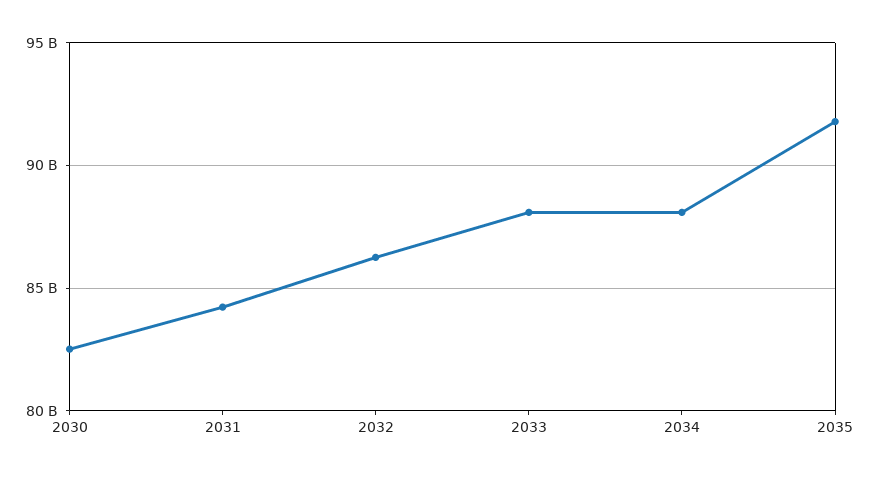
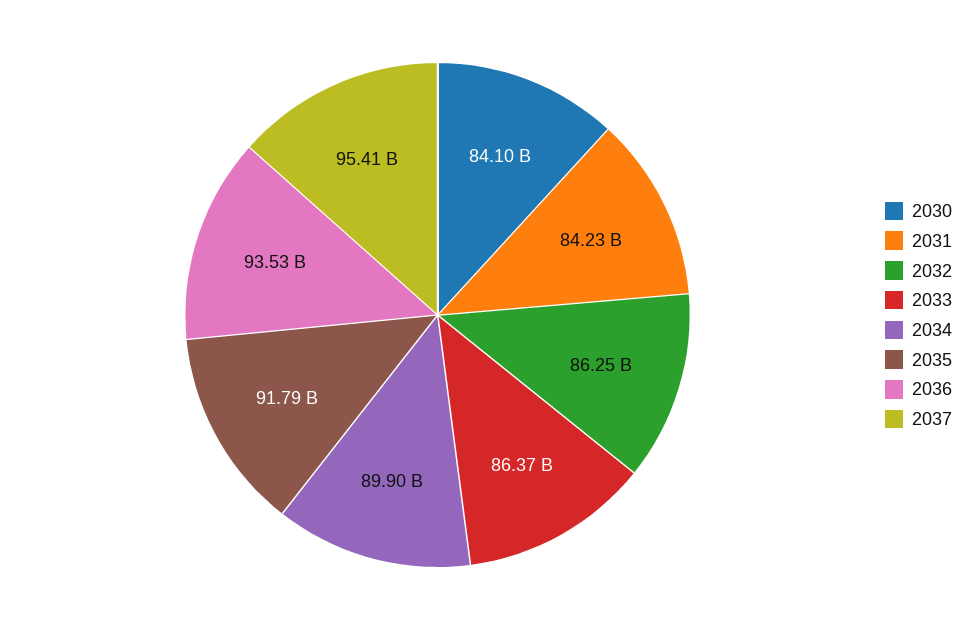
2030: 82500000000 -> 84100000000
2033: 88000000000 -> 86370000000
2034: 88000000000 -> 89900000000
2036: none -> 93530000000
2037: none -> 95410000000

